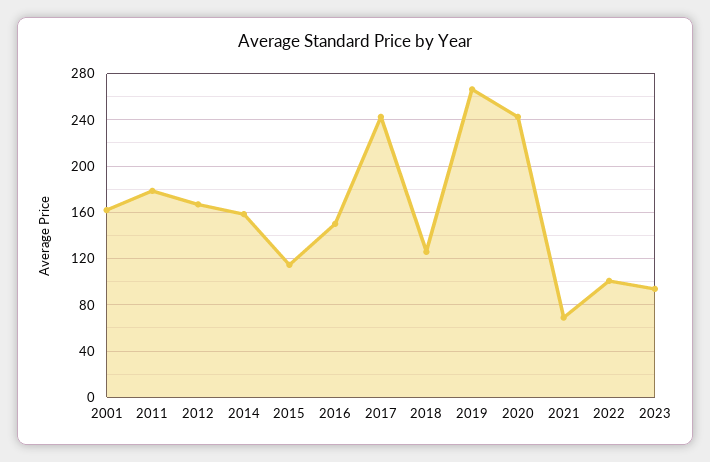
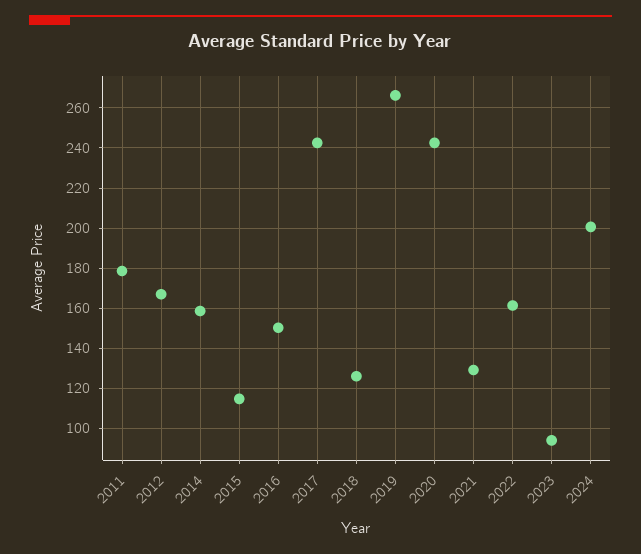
2001: 160 -> none
2021: 70 -> 130
2022: 100 -> 160
2024: none -> 200

